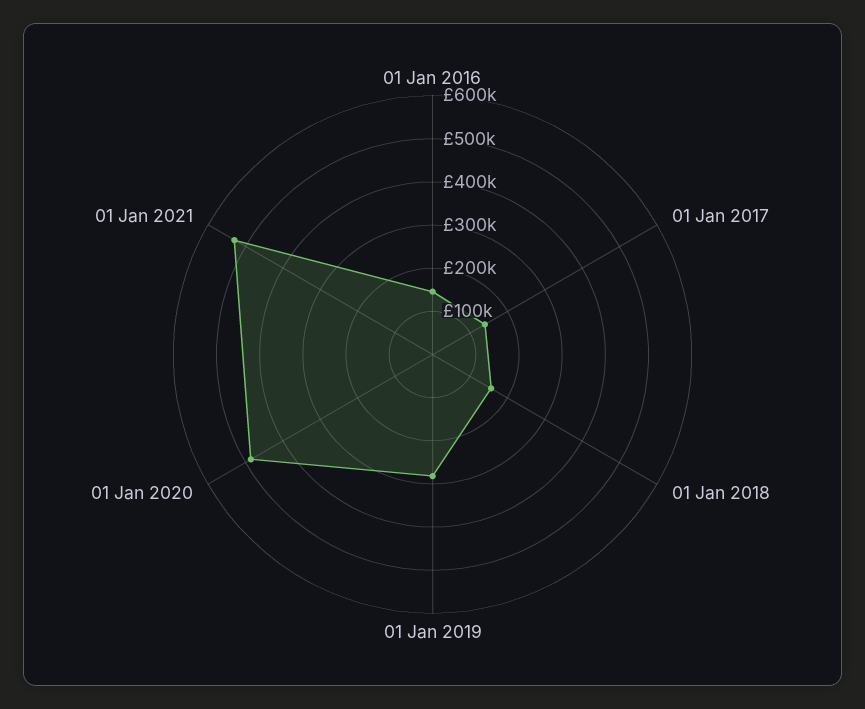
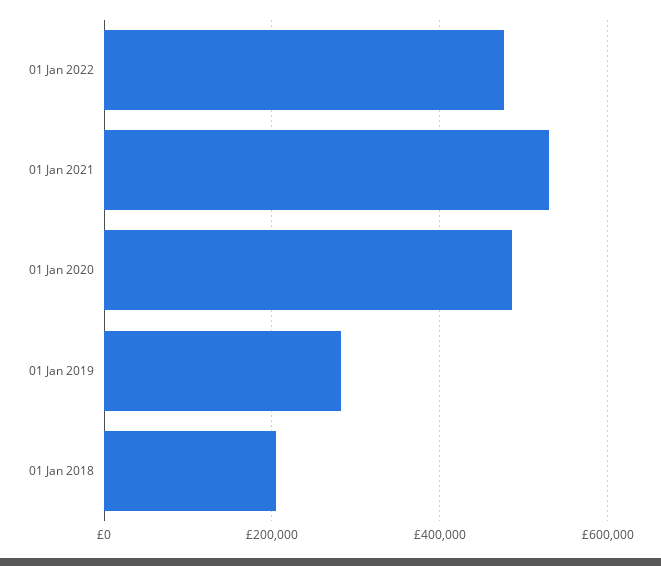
01 Jan 2016: 140000 -> none
01 Jan 2017: 140000 -> none
01 Jan 2018: 160000 -> 200000
01 Jan 2022: none -> 480000

